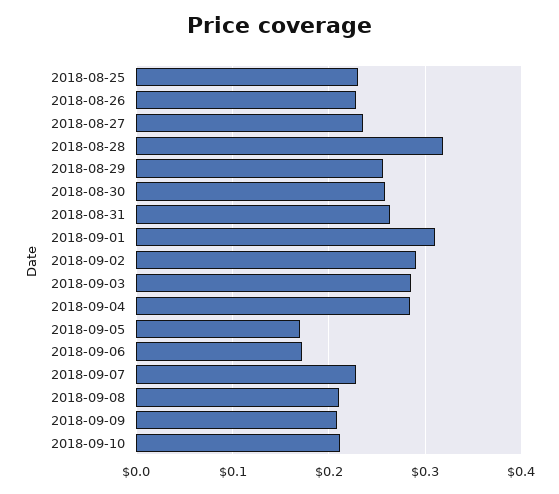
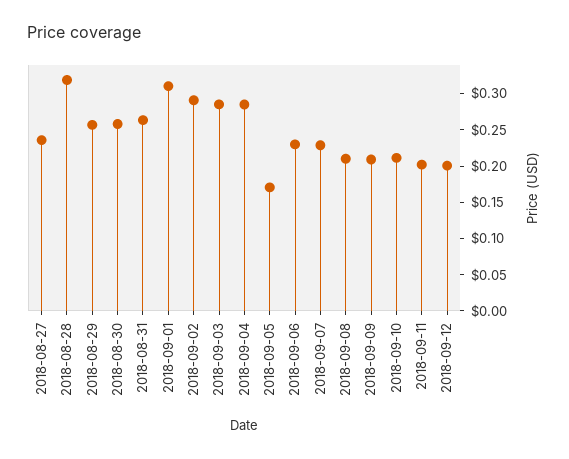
2018-08-25: 0.23 -> none
2018-08-26: 0.23 -> none
2018-09-06: 0.17 -> 0.225
2018-09-11: none -> 0.2
2018-09-12: none -> 0.2

